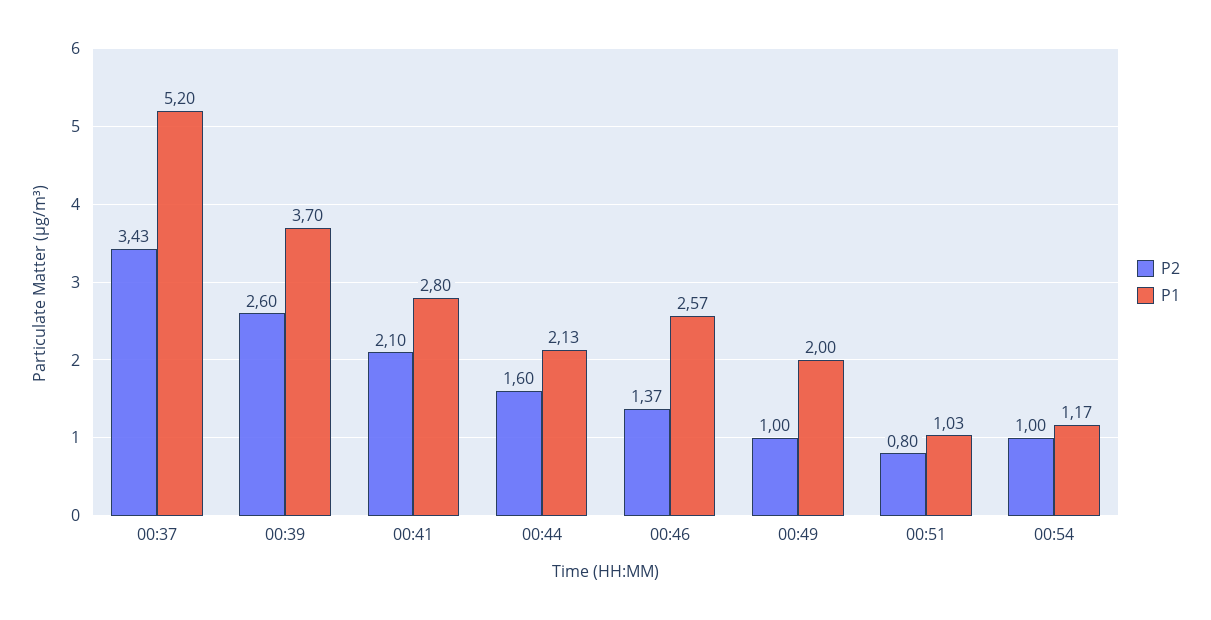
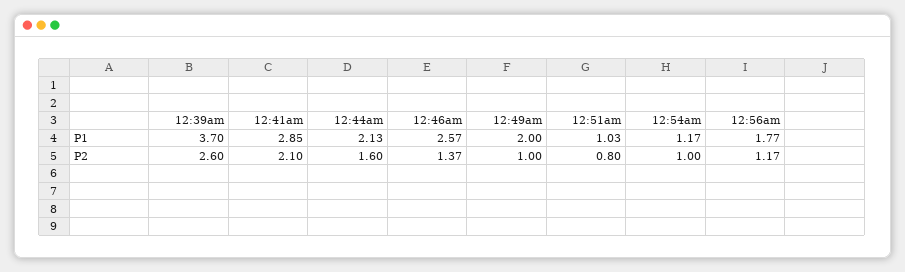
P2, 00:37: 3.43 -> none
P1, 00:37: 5.2 -> none
P1, 00:41: 2.8 -> 2.85
P1, 12:56am: none -> 1.77
P2, 12:56am: none -> 1.17

